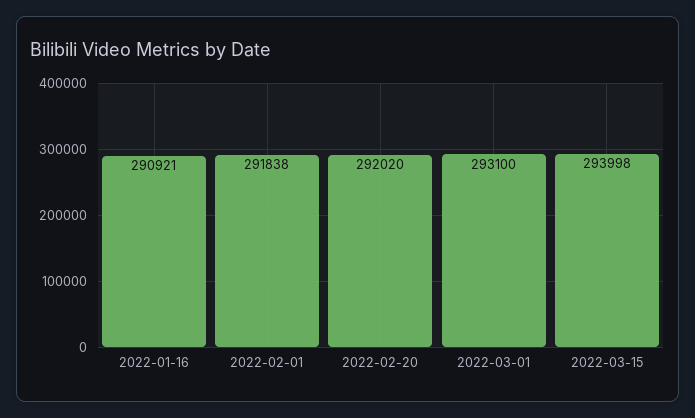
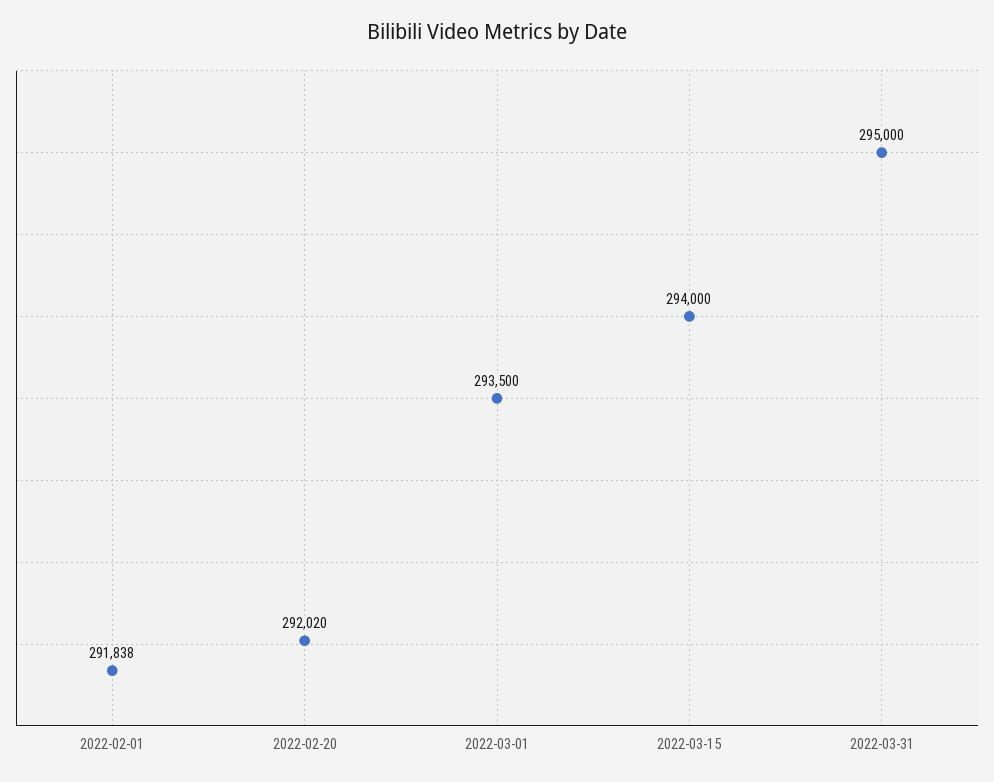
2022-01-16: 290921 -> none
2022-03-01: 293100 -> 293500
2022-03-15: 293998 -> 294000
2022-03-31: none -> 295000

